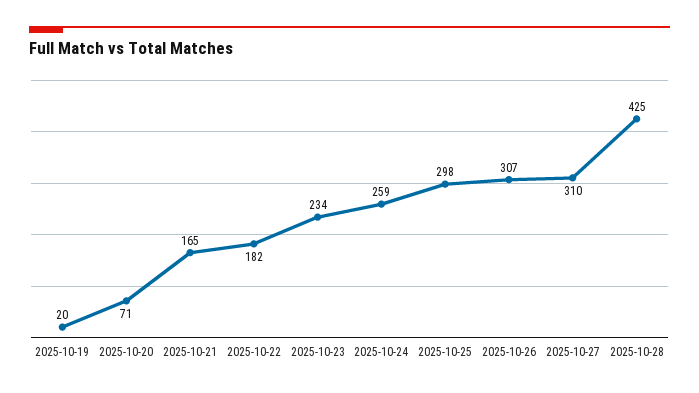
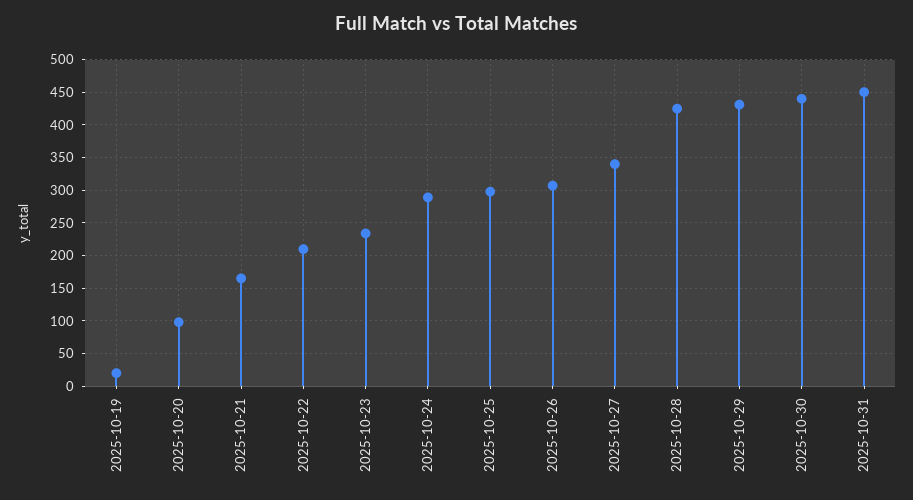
2025-10-20: 71 -> 100
2025-10-22: 182 -> 210
2025-10-24: 259 -> 290
2025-10-27: 310 -> 340
2025-10-29: none -> 430
2025-10-30: none -> 440
2025-10-31: none -> 450

